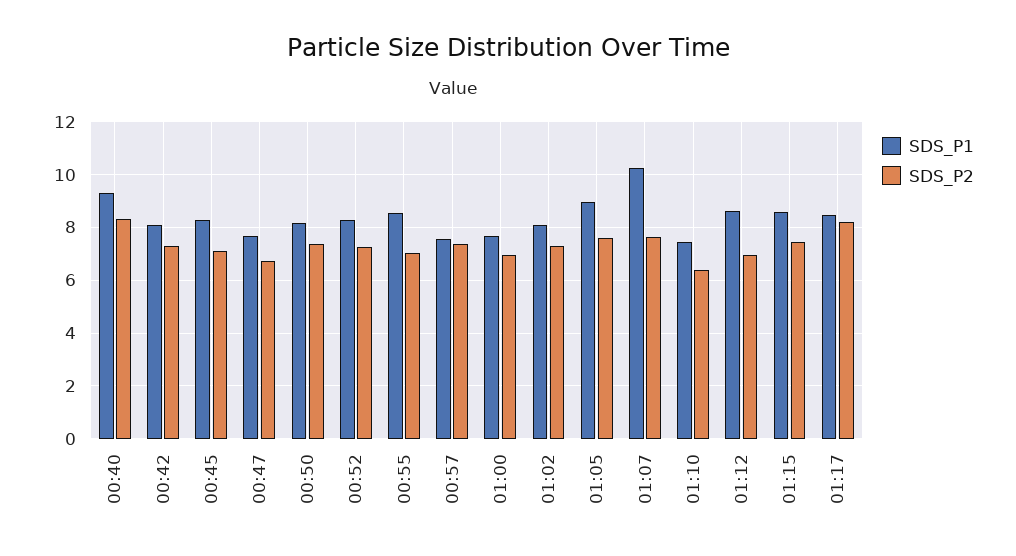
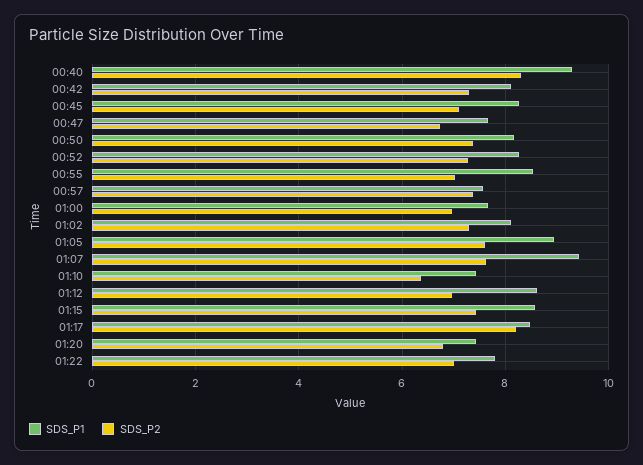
SDS_P1, 01:07: 10.25 -> 9.4
SDS_P1, 01:20: none -> 7.4
SDS_P2, 01:20: none -> 6.8
SDS_P1, 01:22: none -> 7.8
SDS_P2, 01:22: none -> 7

